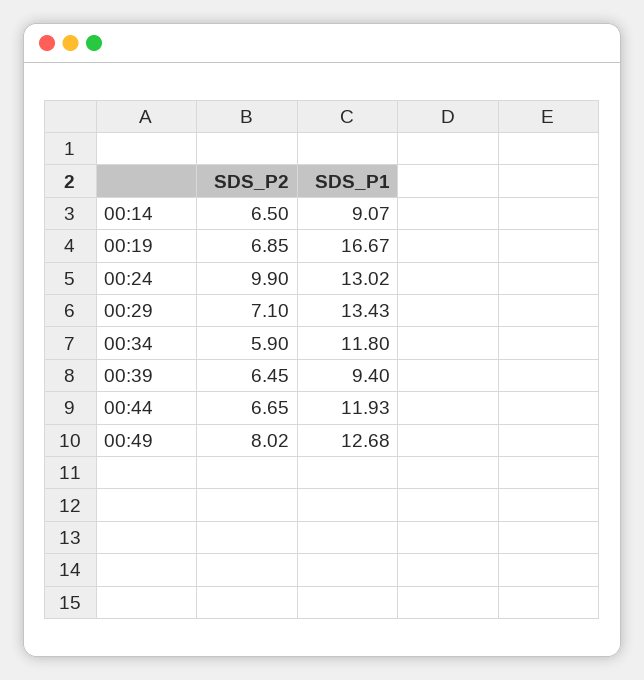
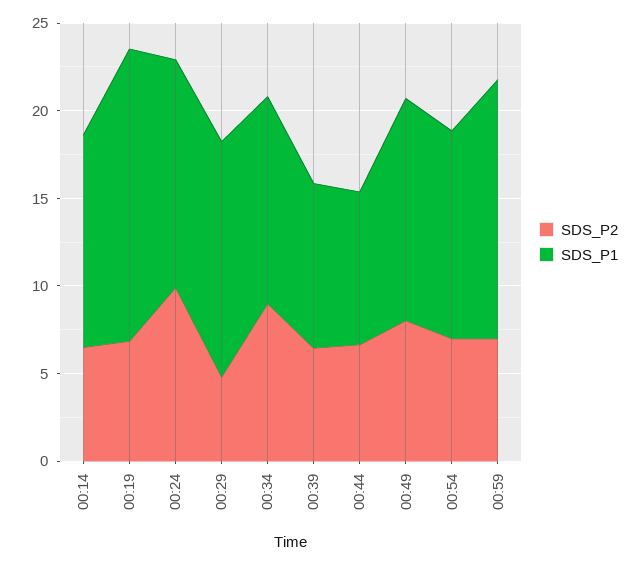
SDS_P1, 00:14: 9.07 -> 12
SDS_P2, 00:29: 7.1 -> 5
SDS_P2, 00:34: 5.9 -> 9
SDS_P1, 00:44: 11.93 -> 9
SDS_P2, 00:54: none -> 7
SDS_P1, 00:54: none -> 12
SDS_P2, 00:59: none -> 7
SDS_P1, 00:59: none -> 15

